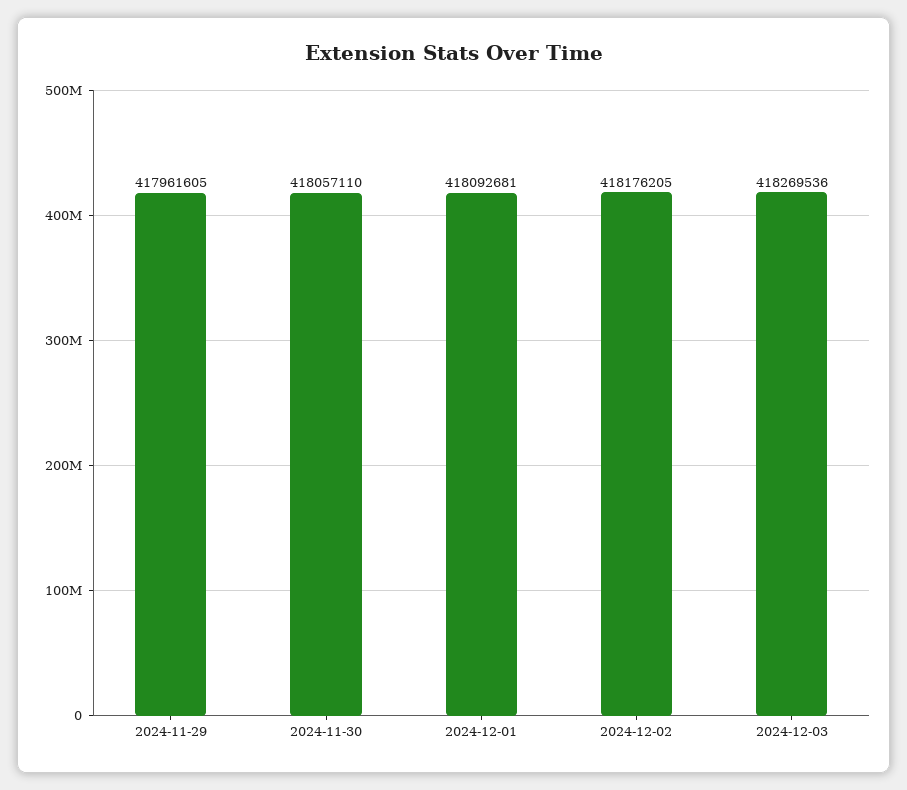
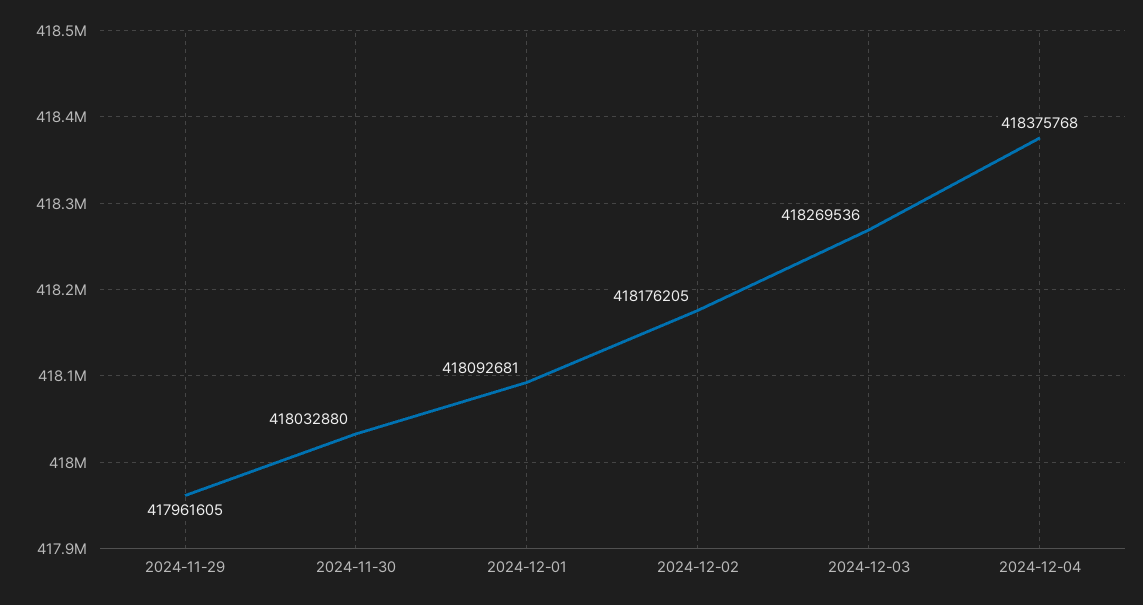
2024-11-30: 418057110 -> 418032880
2024-12-04: none -> 418375768

